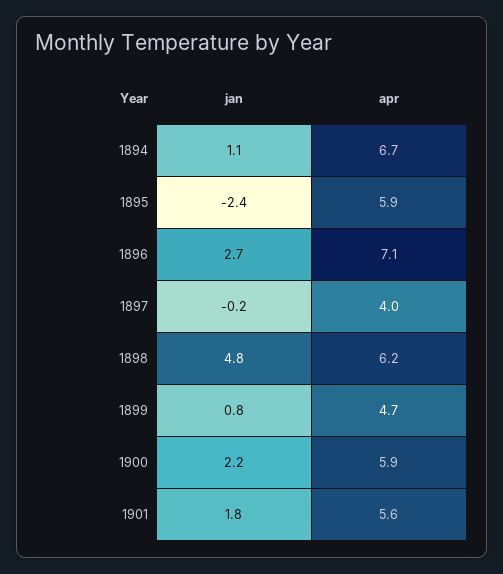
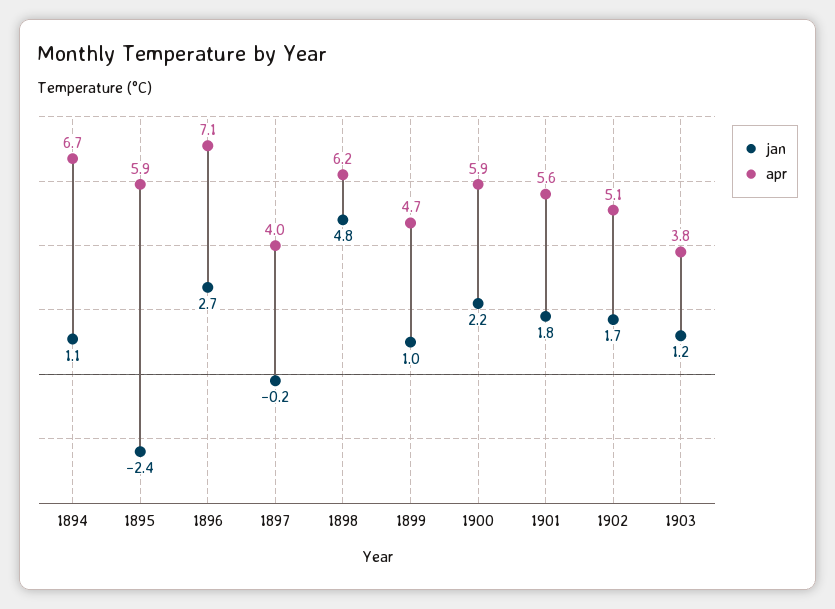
jan, 1899: 0.8 -> 1
jan, 1902: none -> 1.7
apr, 1902: none -> 5.1
jan, 1903: none -> 1.2
apr, 1903: none -> 3.8

